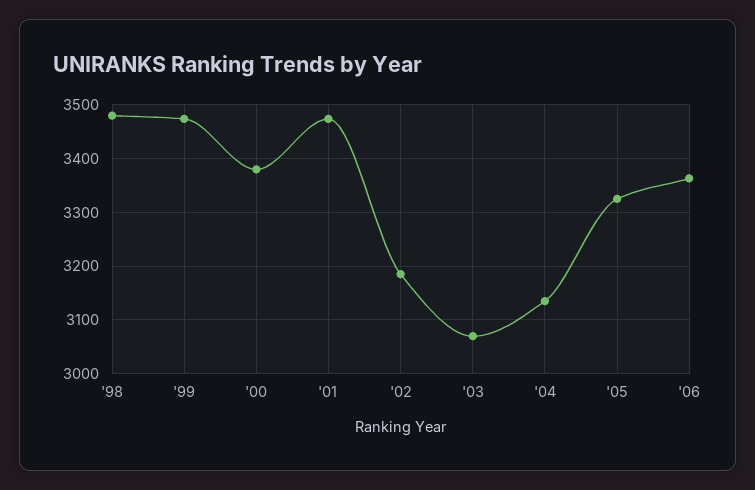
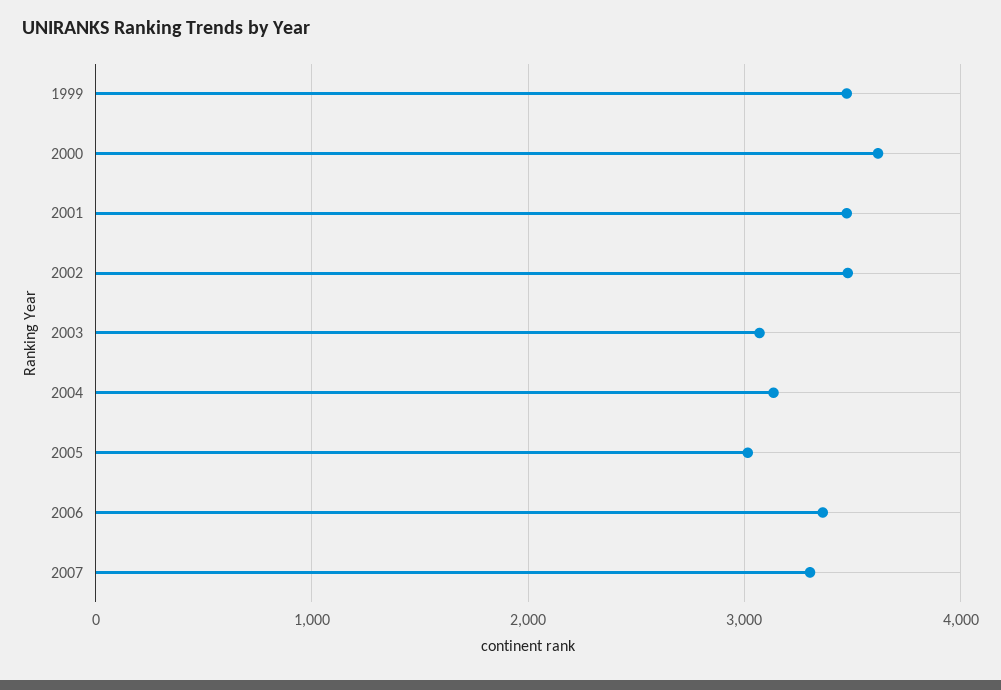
'98: 3480 -> none
'00: 3380 -> 3600
'02: 3180 -> 3500
'05: 3320 -> 3000
2007: none -> 3300

